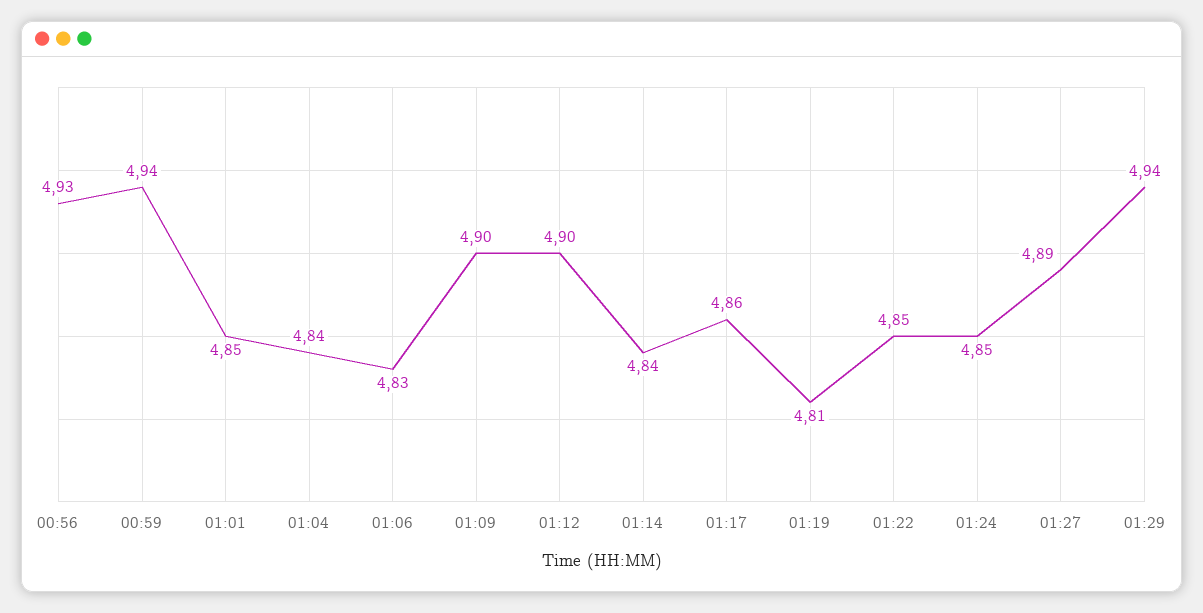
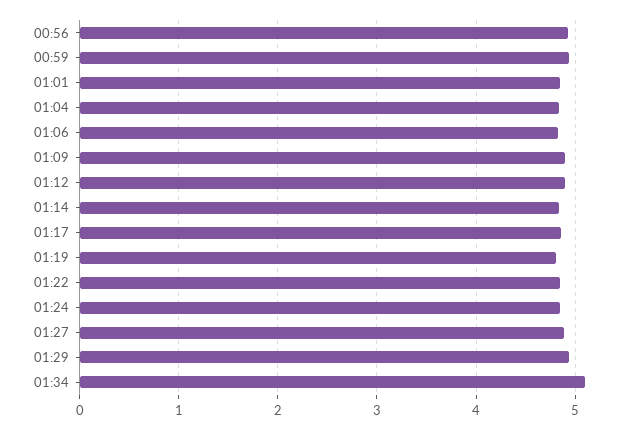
01:34: none -> 5.1

